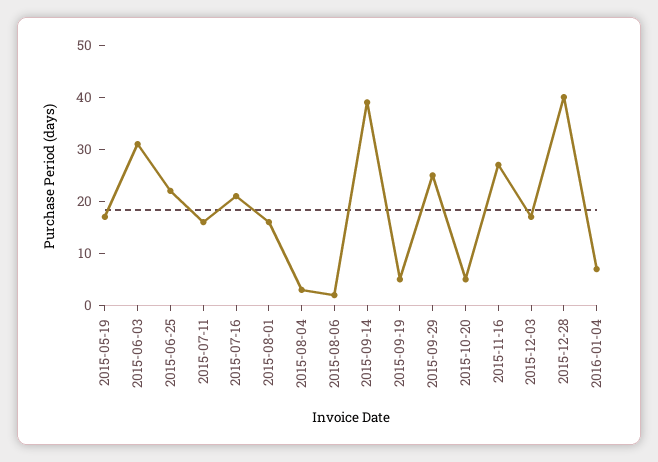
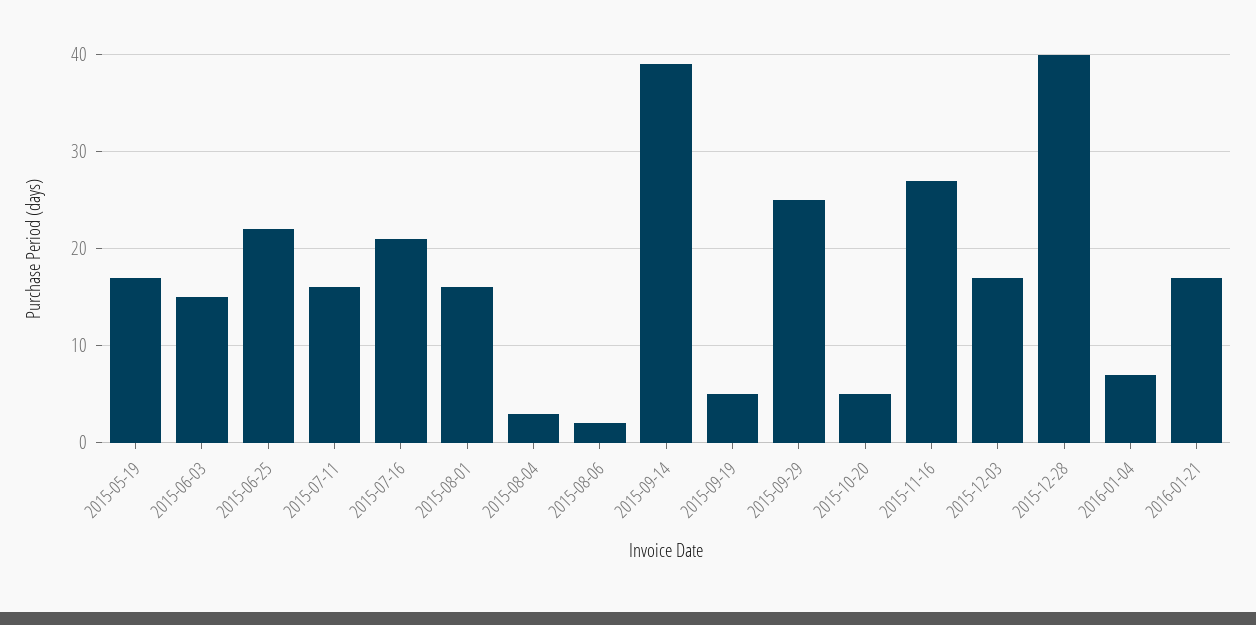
2015-06-03: 30 -> 15
2016-01-21: none -> 17

